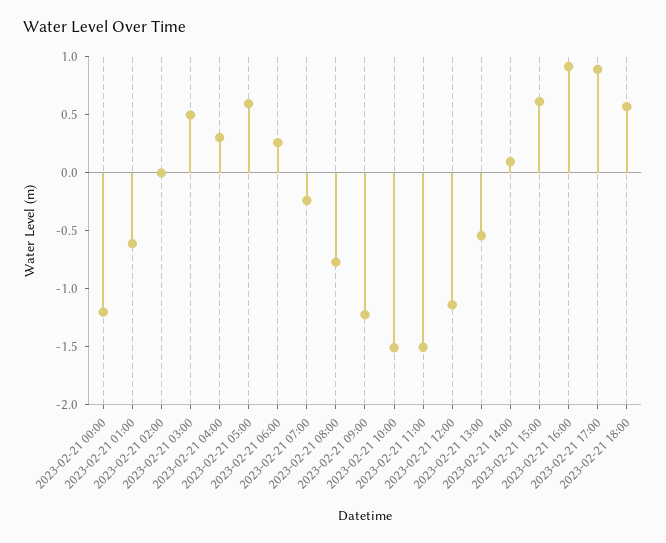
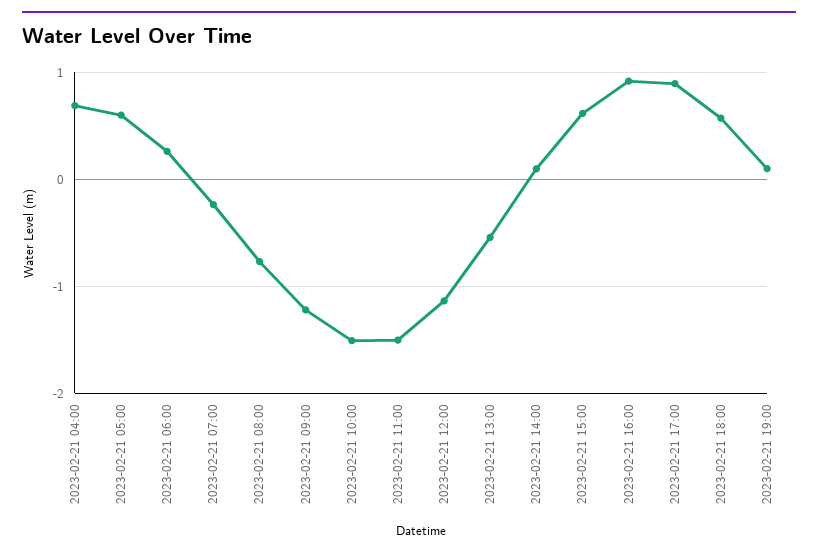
2023-02-21 00:00: -1.2 -> none
2023-02-21 01:00: -0.6 -> none
2023-02-21 02:00: 0 -> none
2023-02-21 03:00: 0.5 -> none
2023-02-21 04:00: 0.3 -> 0.7
2023-02-21 19:00: none -> 0.1

